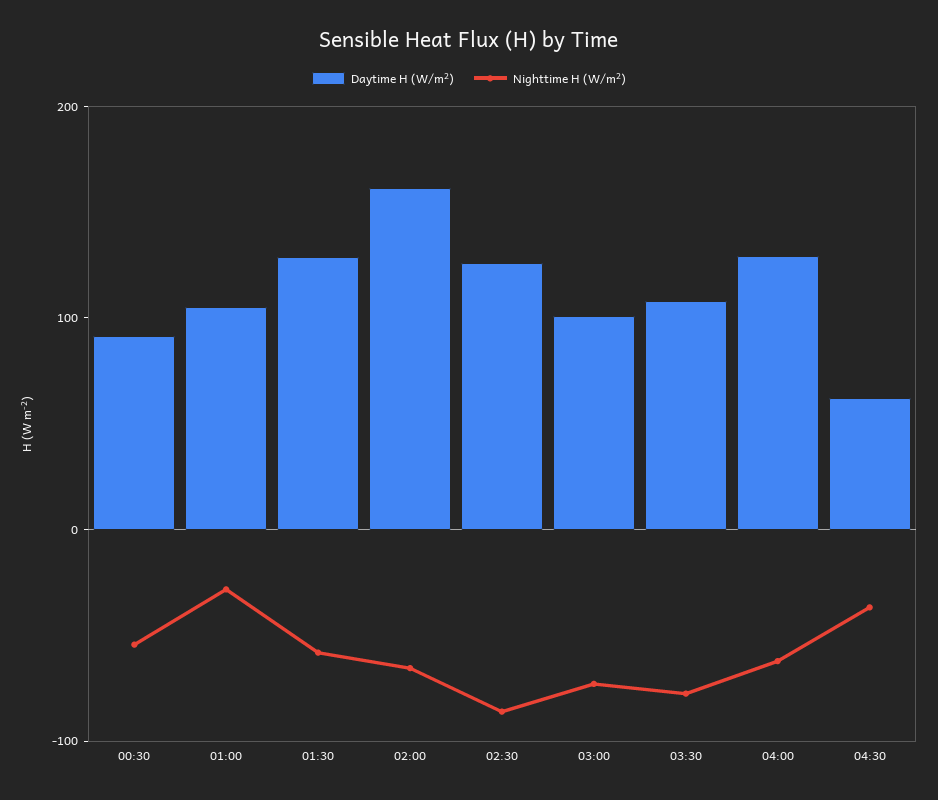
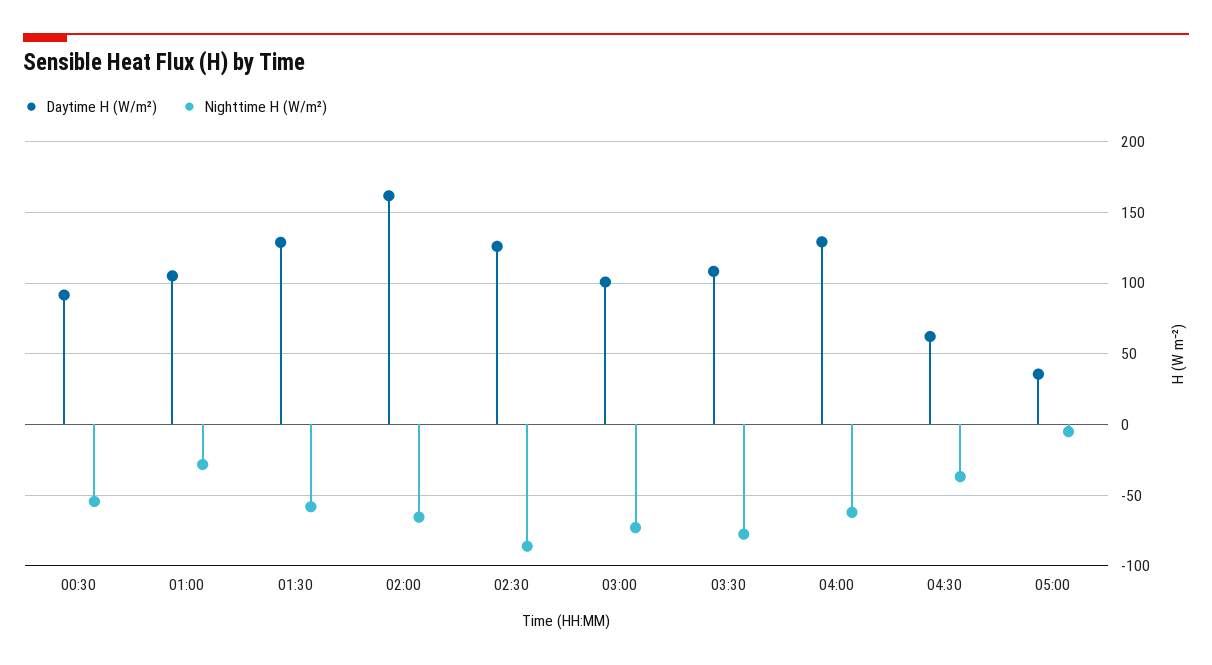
Daytime H (W/m²), 05:00: none -> 35
Nighttime H (W/m²), 05:00: none -> -5

